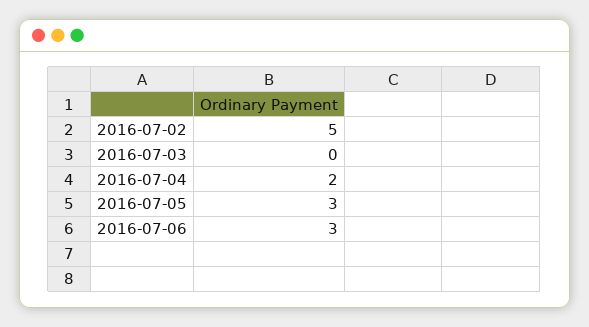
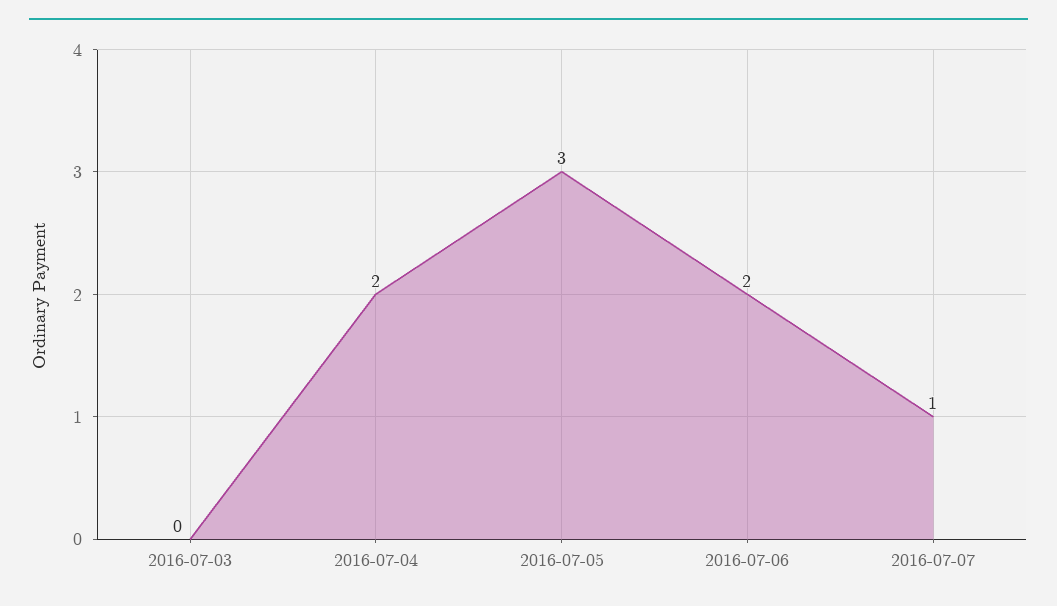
2016-07-02: 5 -> none
2016-07-06: 3 -> 2
2016-07-07: none -> 1

